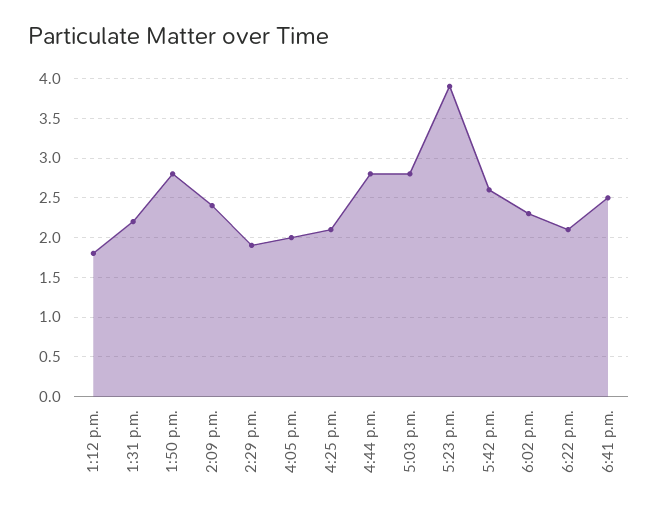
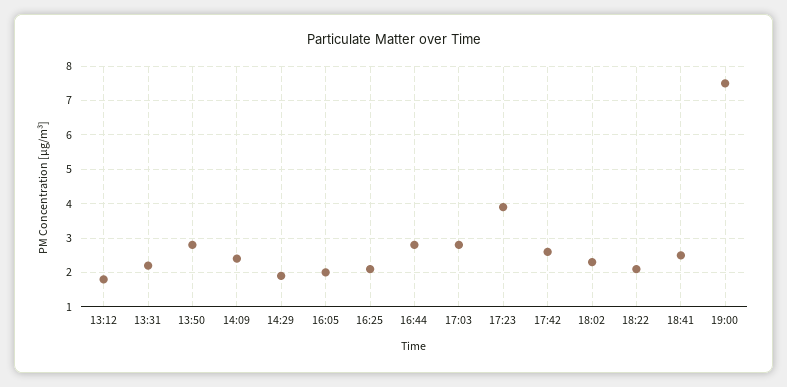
19:00: none -> 7.5

